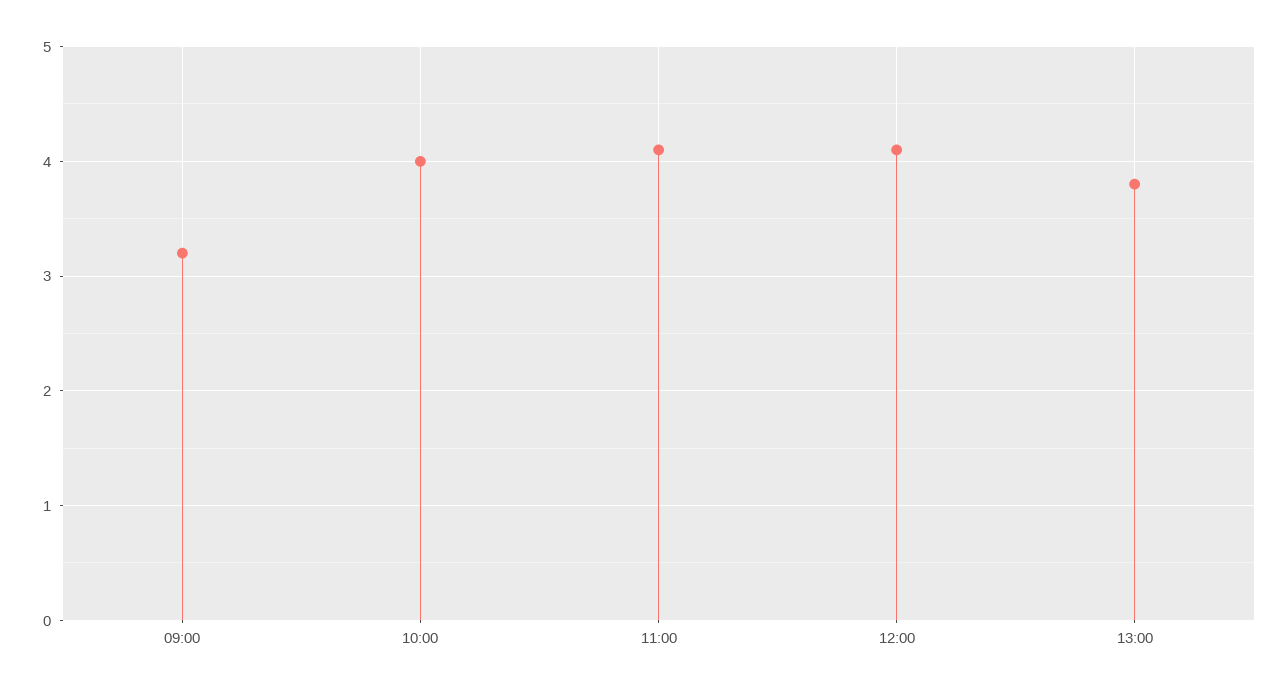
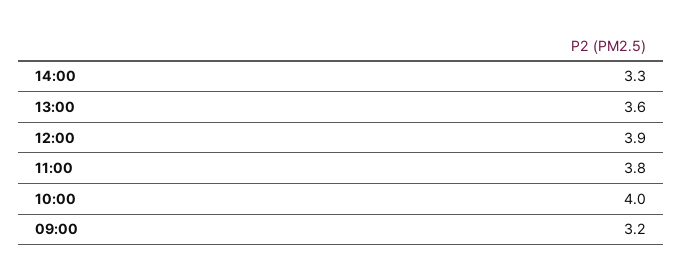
11:00: 4.1 -> 3.8
12:00: 4.1 -> 3.9
13:00: 3.8 -> 3.6
14:00: none -> 3.3

